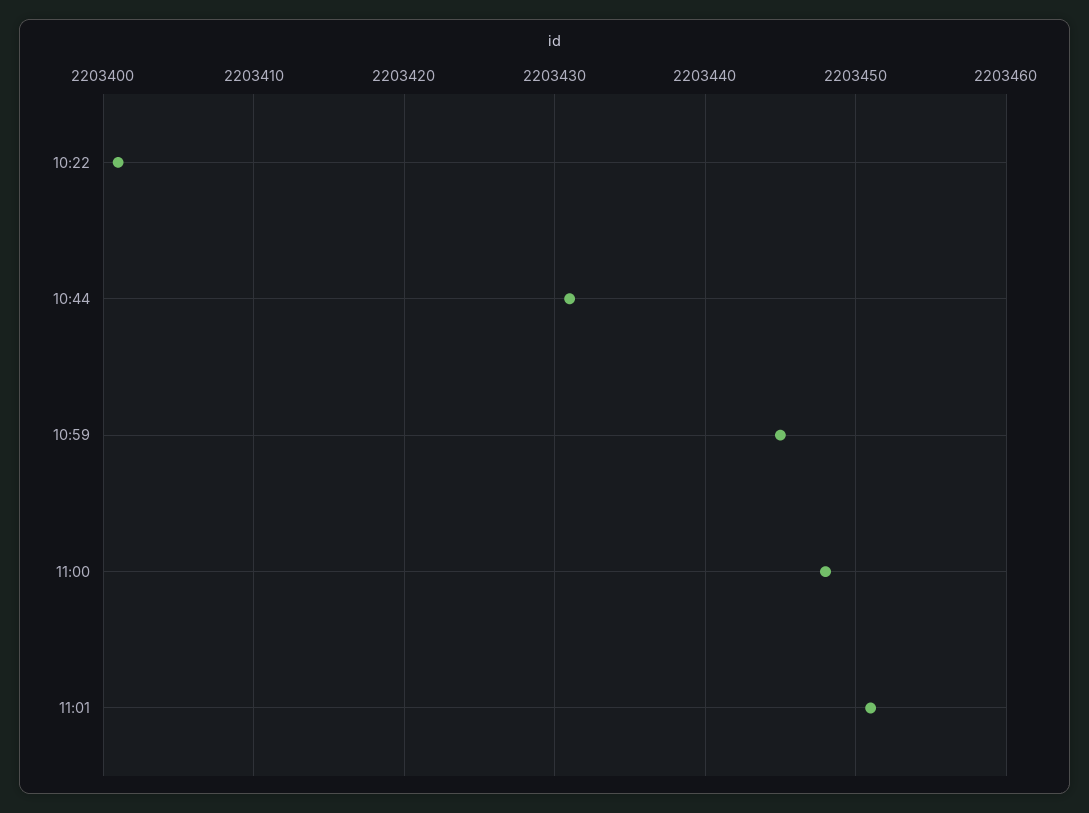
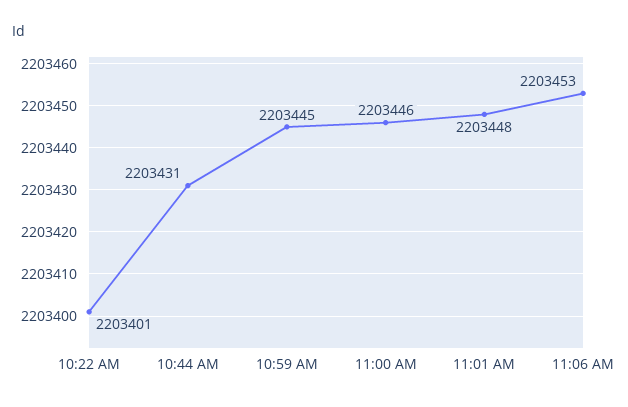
11:00: 2203448 -> 2203446
11:01: 2203451 -> 2203448
11:06 AM: none -> 2203453

